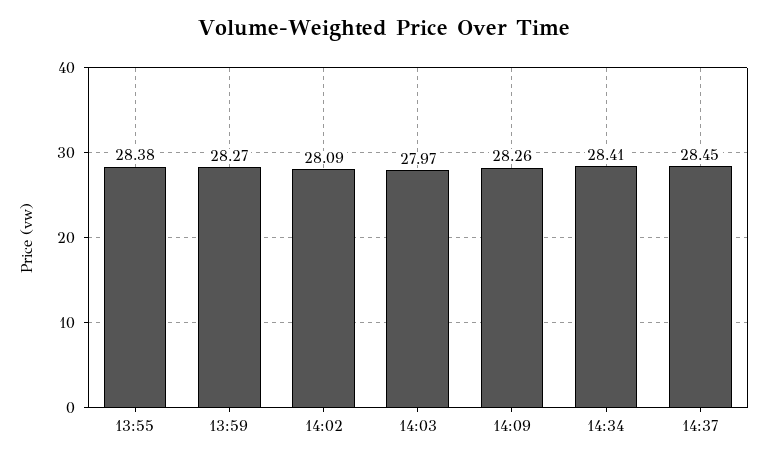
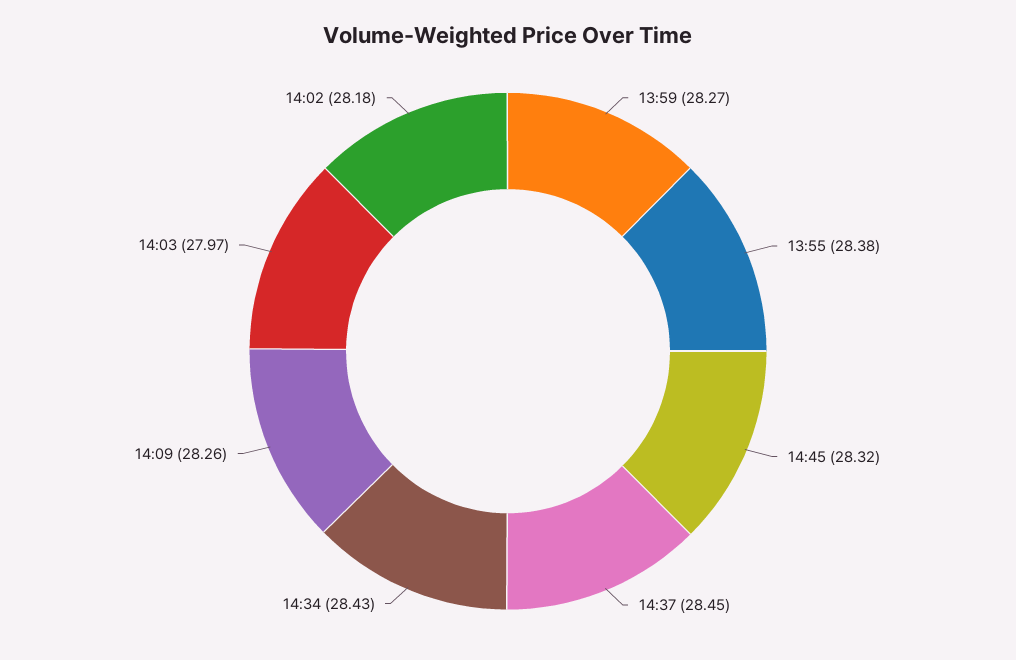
14:02: 28.09 -> 28.18
14:34: 28.41 -> 28.43
14:45: none -> 28.32

